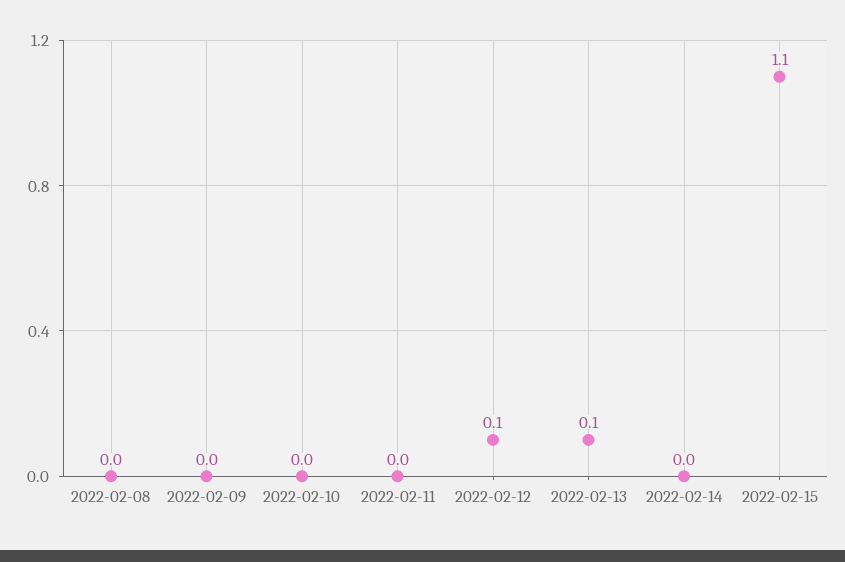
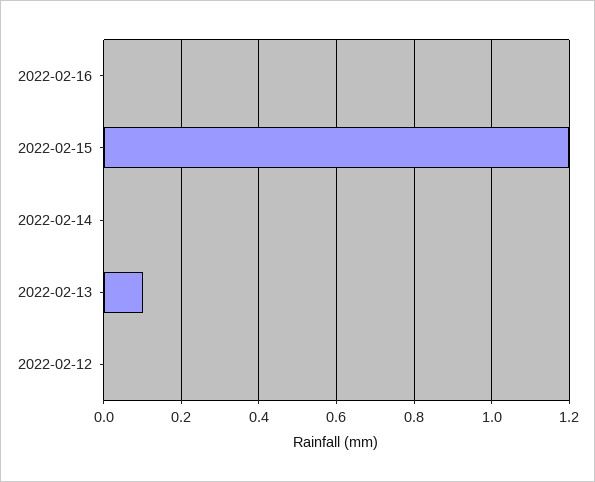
2022-02-08: 0 -> none
2022-02-09: 0 -> none
2022-02-10: 0 -> none
2022-02-11: 0 -> none
2022-02-12: 0.1 -> 0
2022-02-15: 1.1 -> 1.2
2022-02-16: none -> 0

